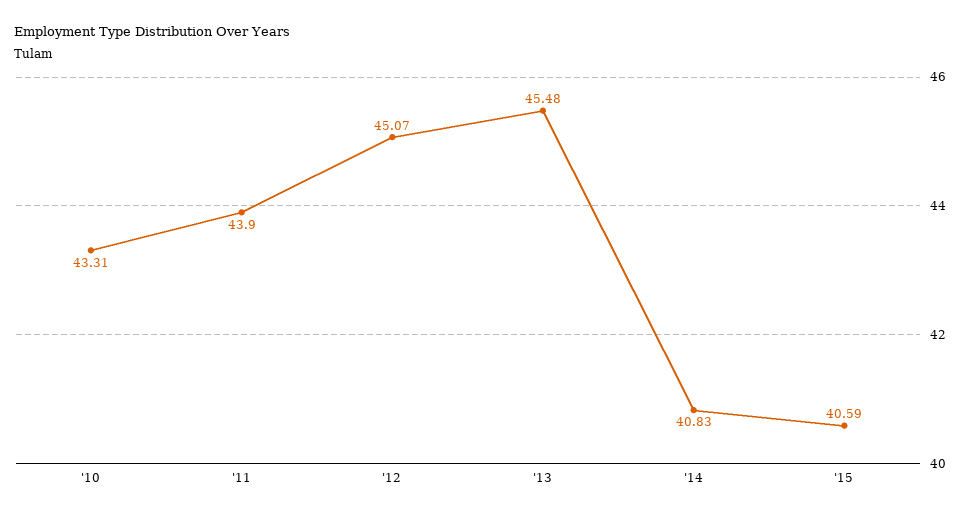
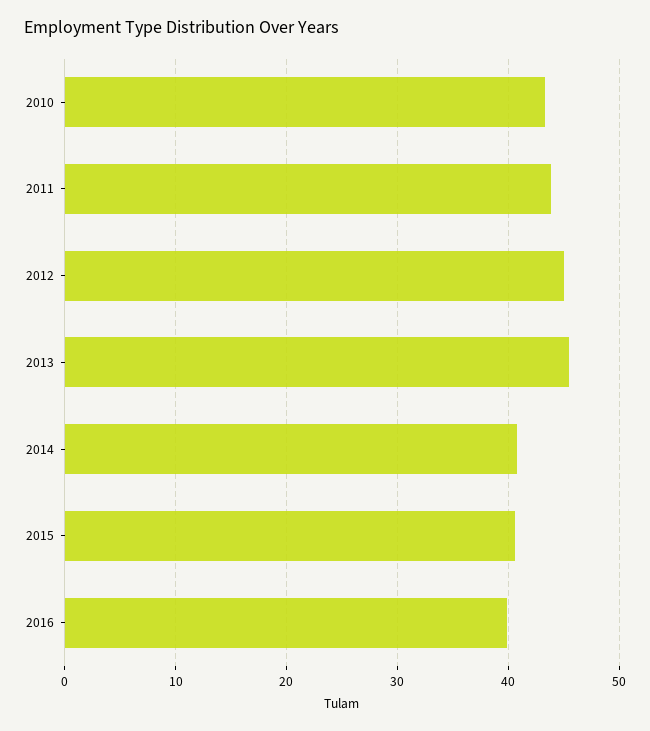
2016: none -> 40

